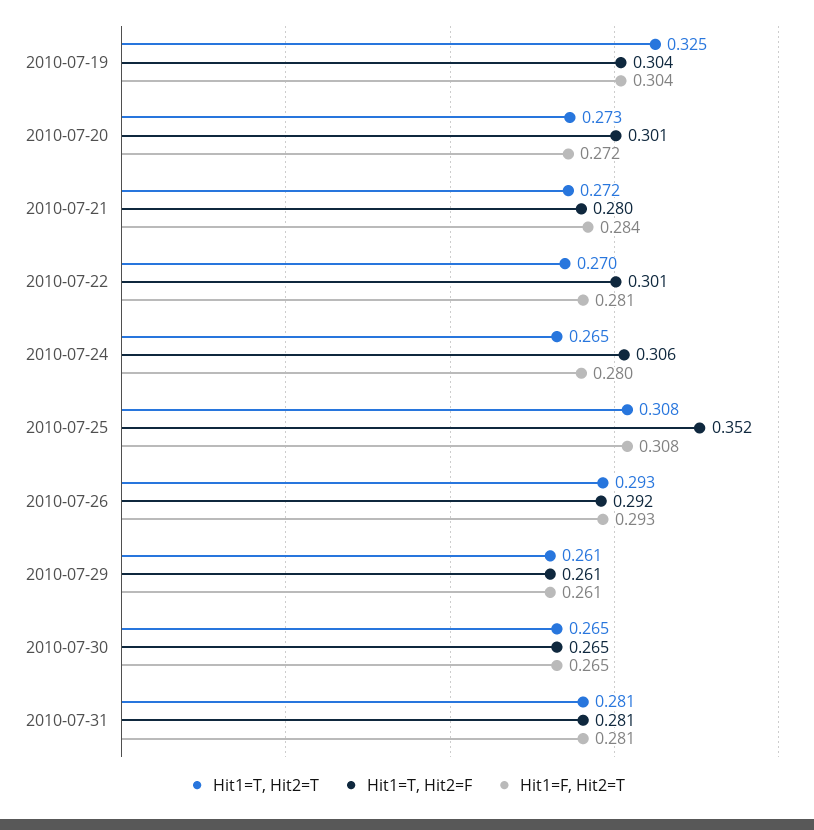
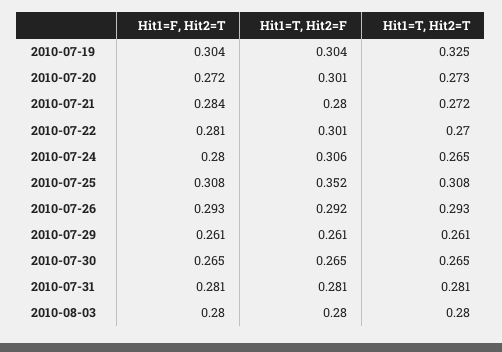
Hit1=F, Hit2=T, 2010-08-03: none -> 0.28
Hit1=T, Hit2=F, 2010-08-03: none -> 0.28
Hit1=T, Hit2=T, 2010-08-03: none -> 0.28

